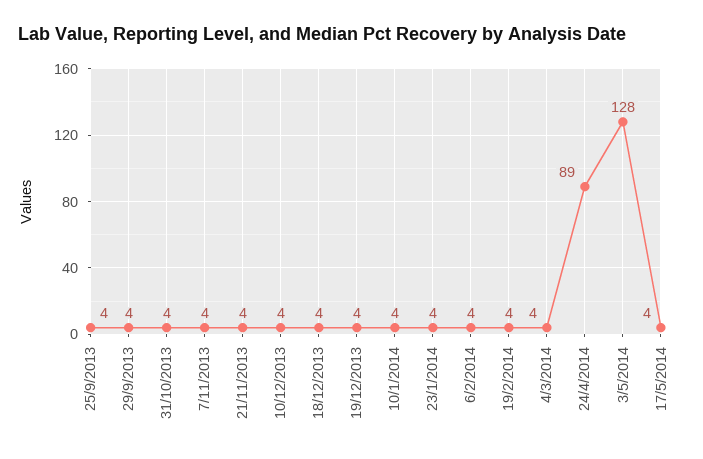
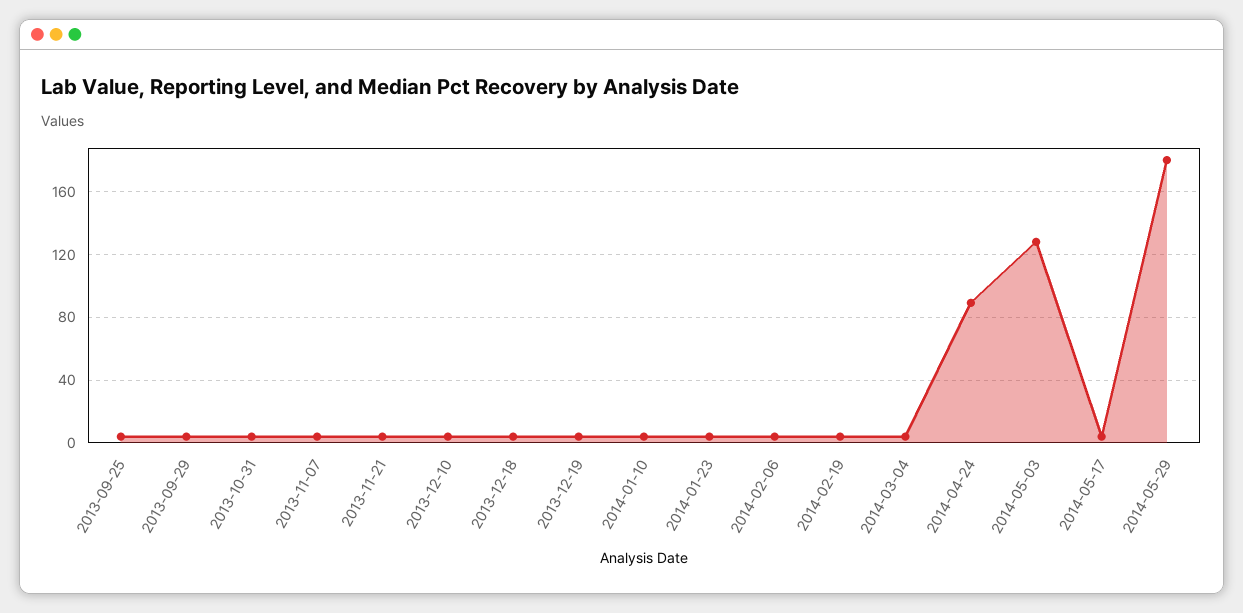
2014-05-29: none -> 180

